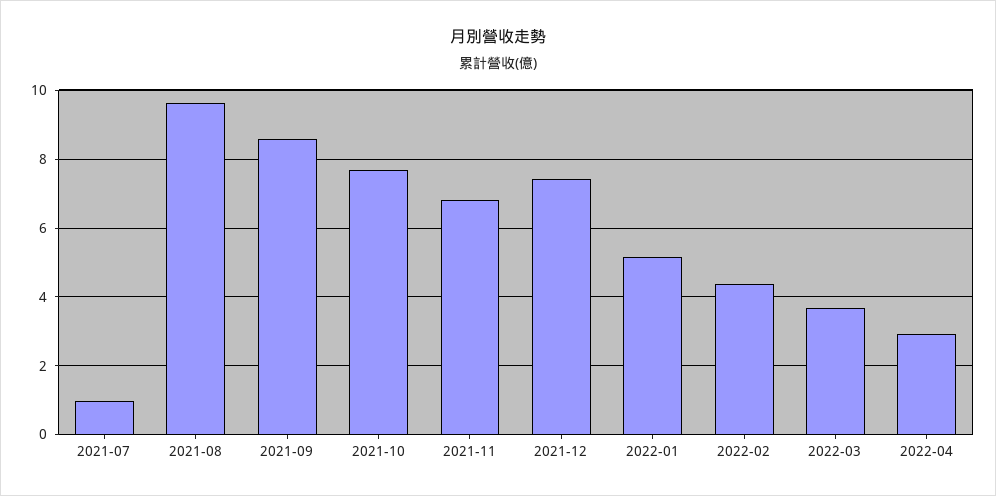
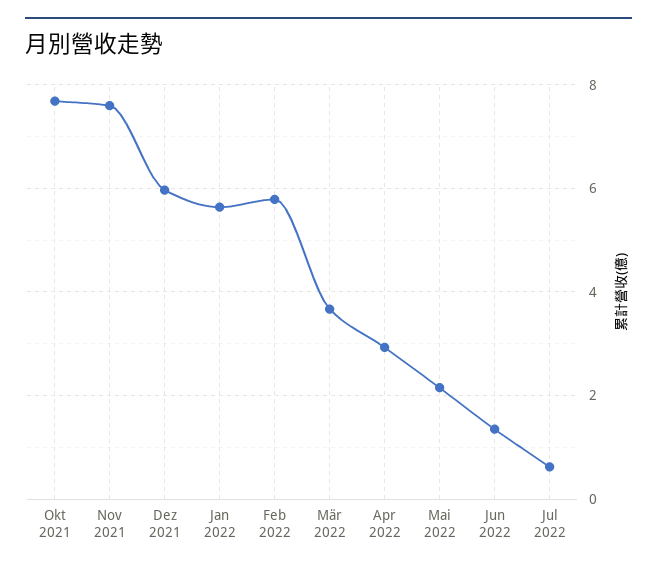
2021-07: 1 -> none
2021-08: 9.6 -> none
2021-09: 8.6 -> none
2021-11: 6.8 -> 7.6
2021-12: 7.4 -> 6
2022-01: 5.2 -> 5.6
2022-02: 4.4 -> 5.8
Mai 2022: none -> 2.2
Jun 2022: none -> 1.4
Jul 2022: none -> 0.6

